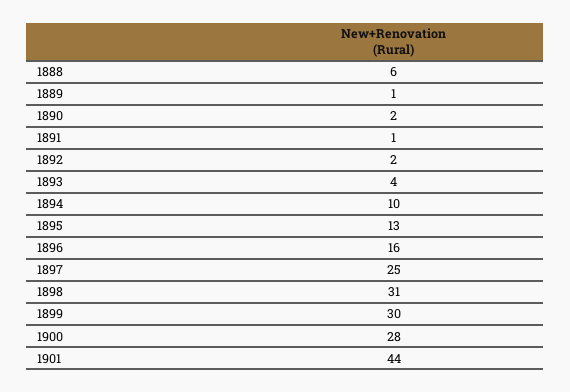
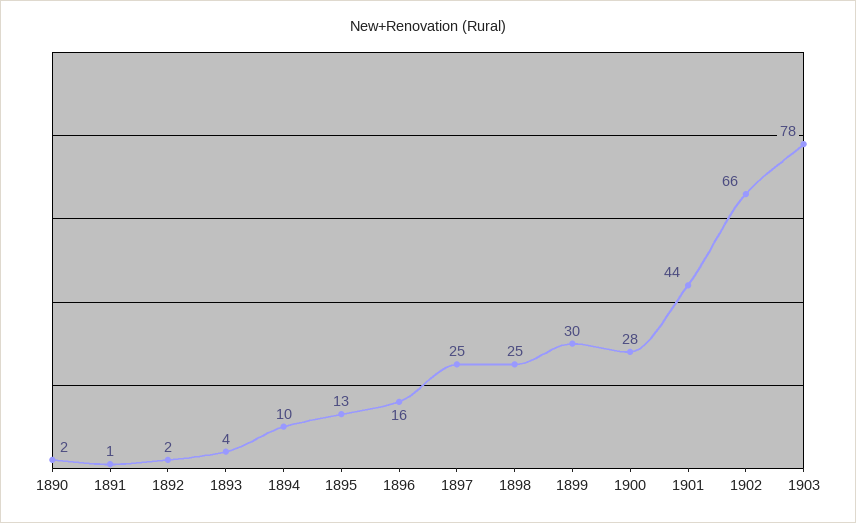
1888: 6 -> none
1889: 1 -> none
1898: 31 -> 25
1902: none -> 66
1903: none -> 78

